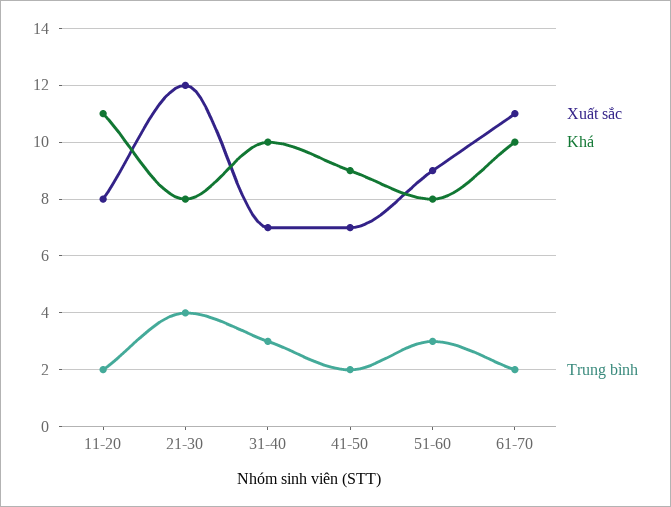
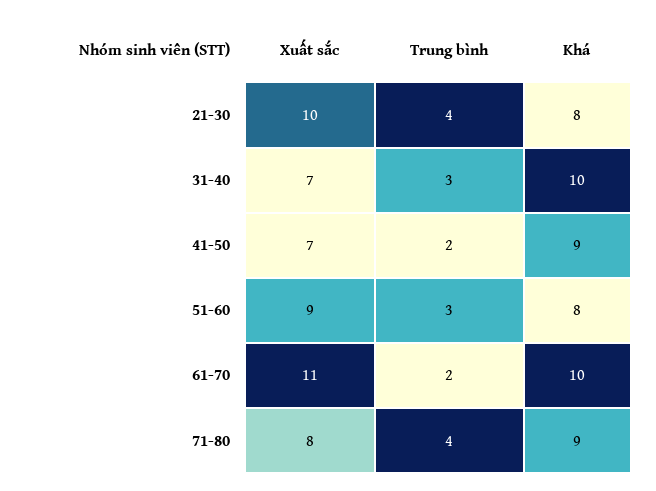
Xuất sắc, 11-20: 8 -> none
Khá, 11-20: 11 -> none
Trung bình, 11-20: 2 -> none
Xuất sắc, 21-30: 12 -> 10
Xuất sắc, 71-80: none -> 8
Trung bình, 71-80: none -> 4
Khá, 71-80: none -> 9

